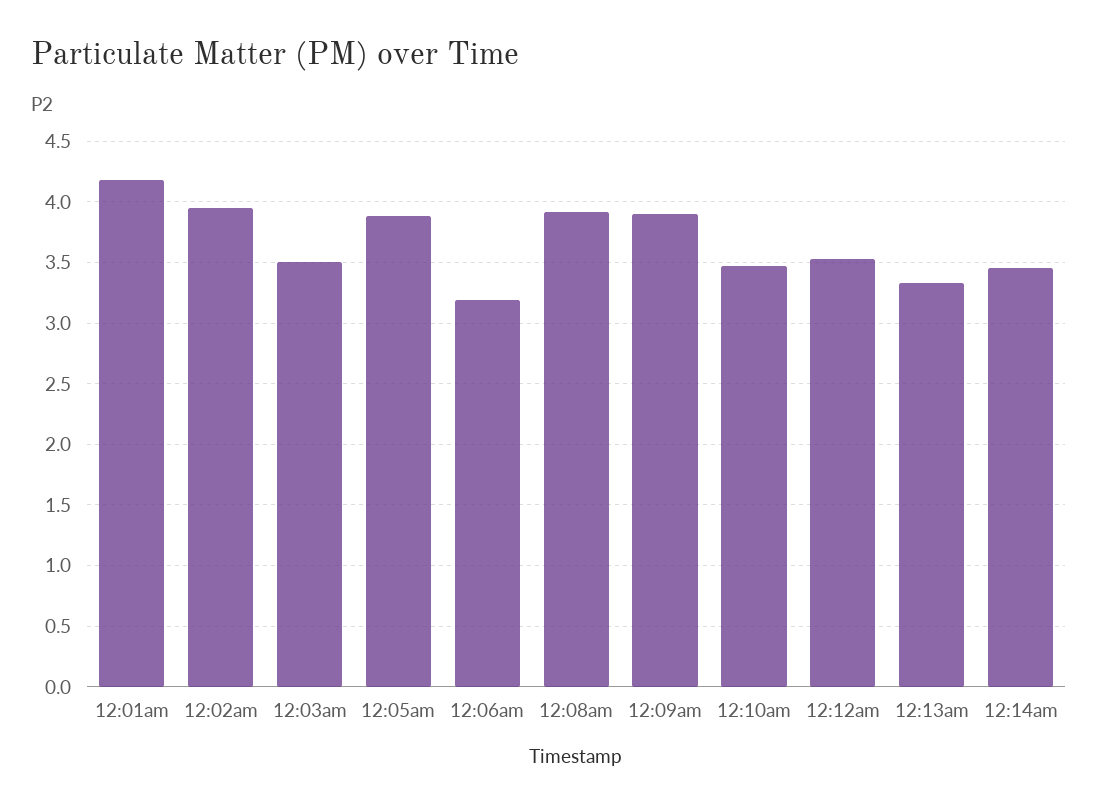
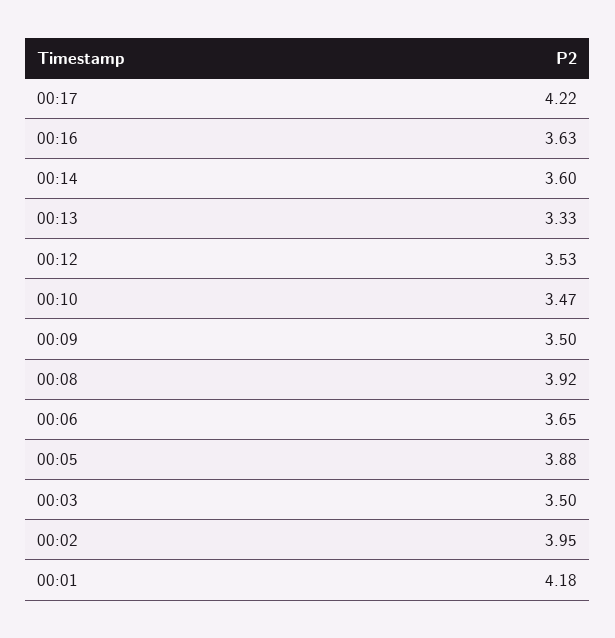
12:06am: 3.2 -> 3.65
12:09am: 3.9 -> 3.5
12:14am: 3.45 -> 3.6
00:17: none -> 4.22
00:16: none -> 3.63

